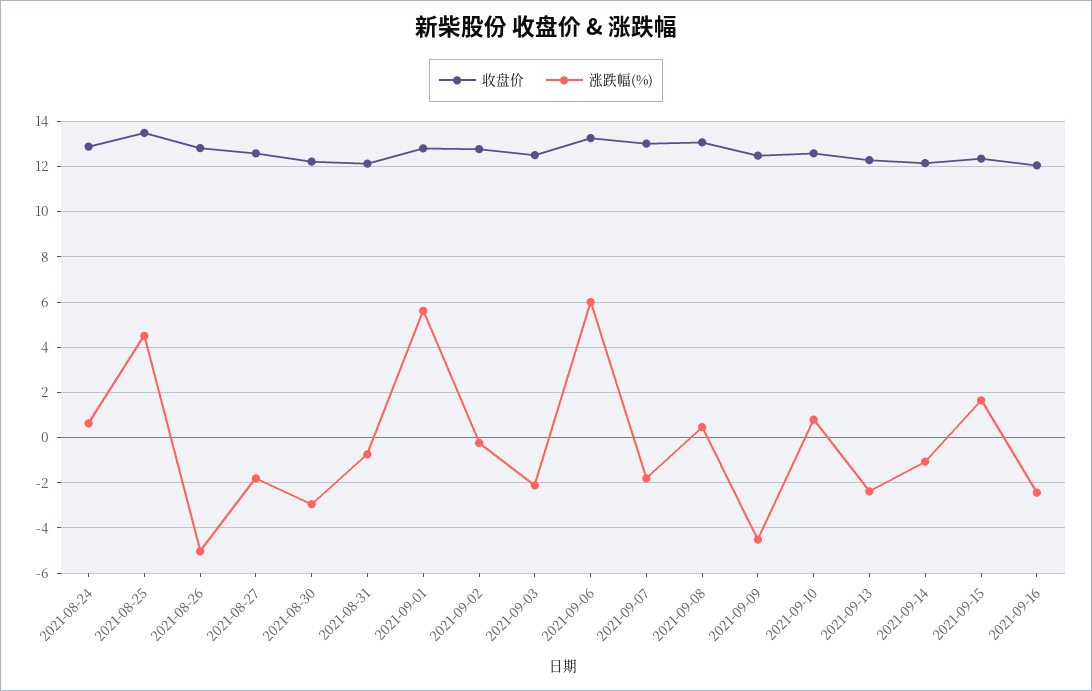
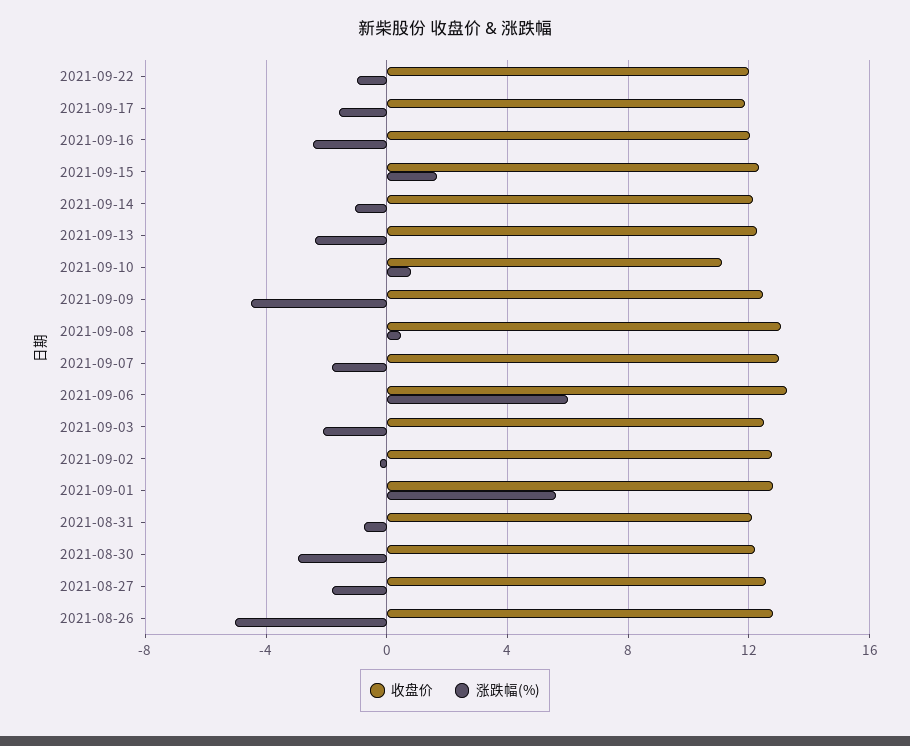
收盘价, 2021-08-24: 13 -> none
涨跌幅(%), 2021-08-24: 0.5 -> none
收盘价, 2021-08-25: 13.5 -> none
涨跌幅(%), 2021-08-25: 4.5 -> none
收盘价, 2021-09-10: 12.5 -> 11
收盘价, 2021-09-22: none -> 12
涨跌幅(%), 2021-09-22: none -> -1
收盘价, 2021-09-17: none -> 12
涨跌幅(%), 2021-09-17: none -> -1.5

